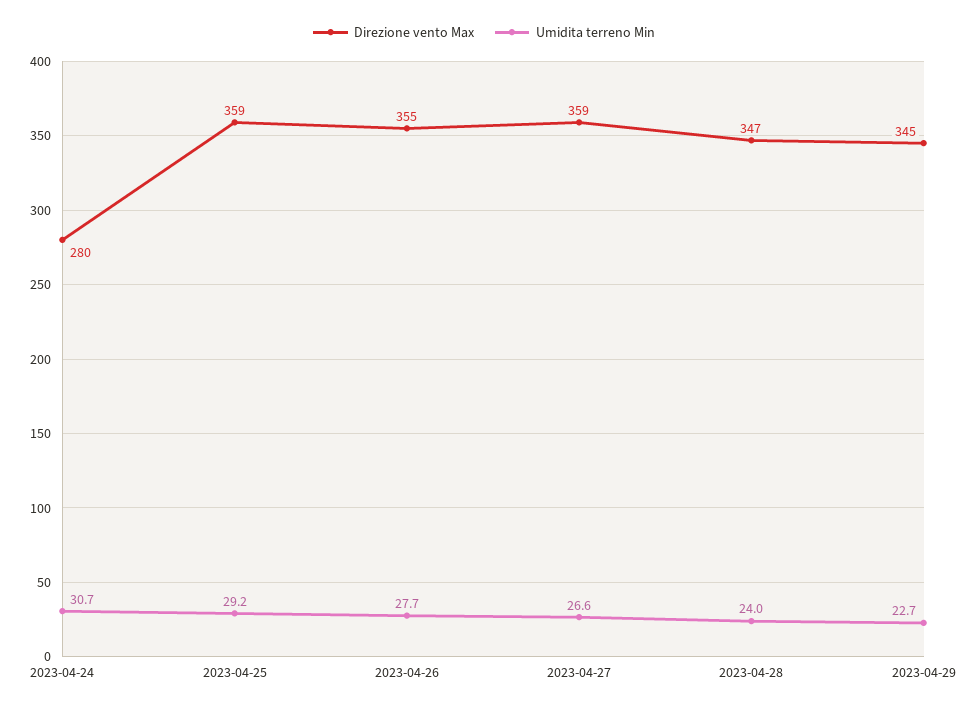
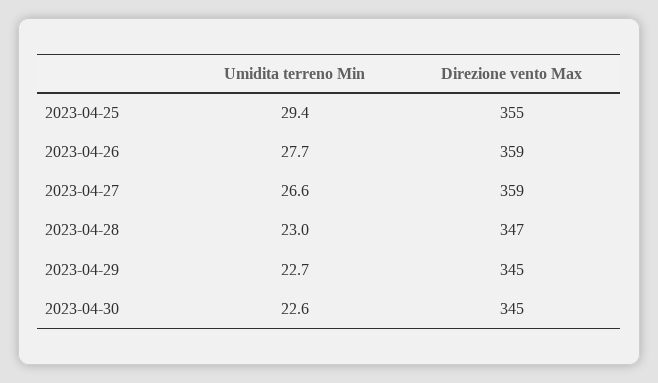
Direzione vento Max, 2023-04-24: 280 -> none
Umidita terreno Min, 2023-04-24: 30.7 -> none
Direzione vento Max, 2023-04-25: 359 -> 355
Umidita terreno Min, 2023-04-25: 29.2 -> 29.4
Direzione vento Max, 2023-04-26: 355 -> 359
Umidita terreno Min, 2023-04-28: 24 -> 23
Umidita terreno Min, 2023-04-30: none -> 22.6
Direzione vento Max, 2023-04-30: none -> 345

